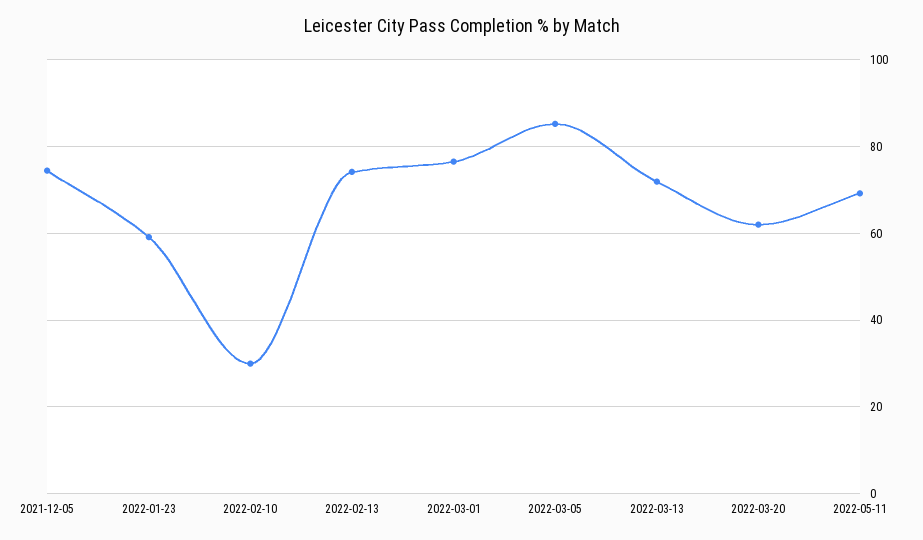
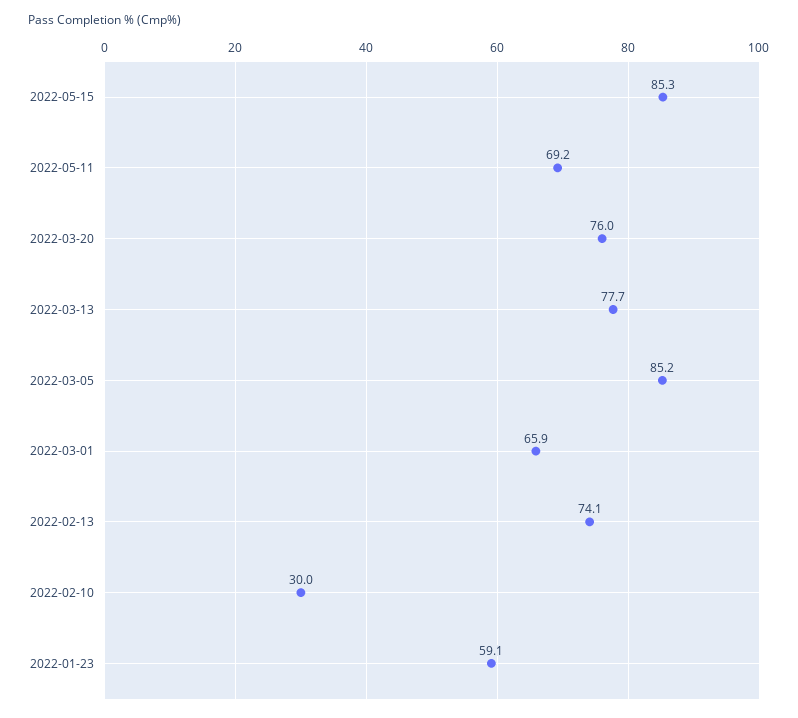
2021-12-05: 74 -> none
2022-03-01: 76 -> 65.9
2022-03-13: 72 -> 77.7
2022-03-20: 62 -> 76
2022-05-15: none -> 85.3

